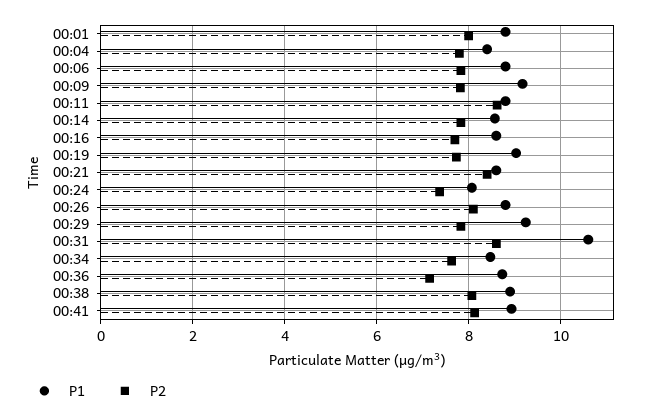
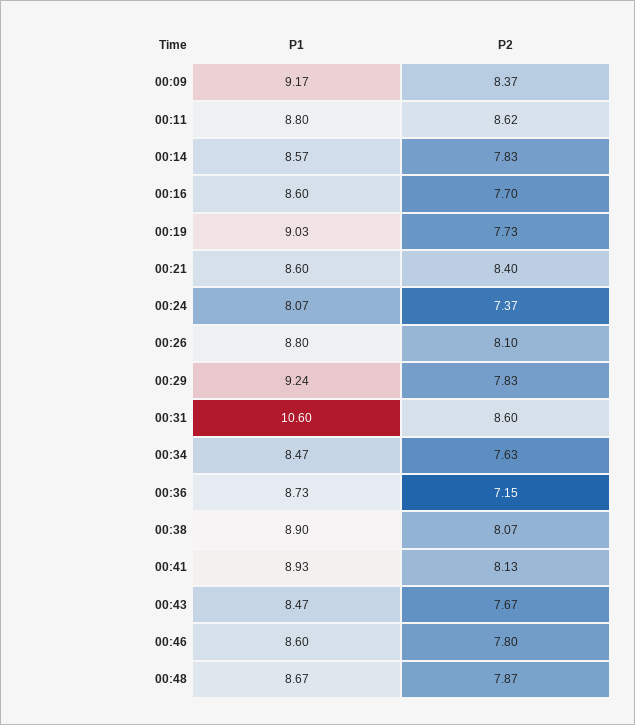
P1, 00:01: 8.8 -> none
P2, 00:01: 8 -> none
P1, 00:04: 8.4 -> none
P2, 00:04: 7.8 -> none
P1, 00:06: 8.8 -> none
P2, 00:06: 7.8 -> none
P2, 00:09: 7.8 -> 8.37
P1, 00:43: none -> 8.47
P2, 00:43: none -> 7.67
P1, 00:46: none -> 8.6
P2, 00:46: none -> 7.8
P1, 00:48: none -> 8.67
P2, 00:48: none -> 7.87

